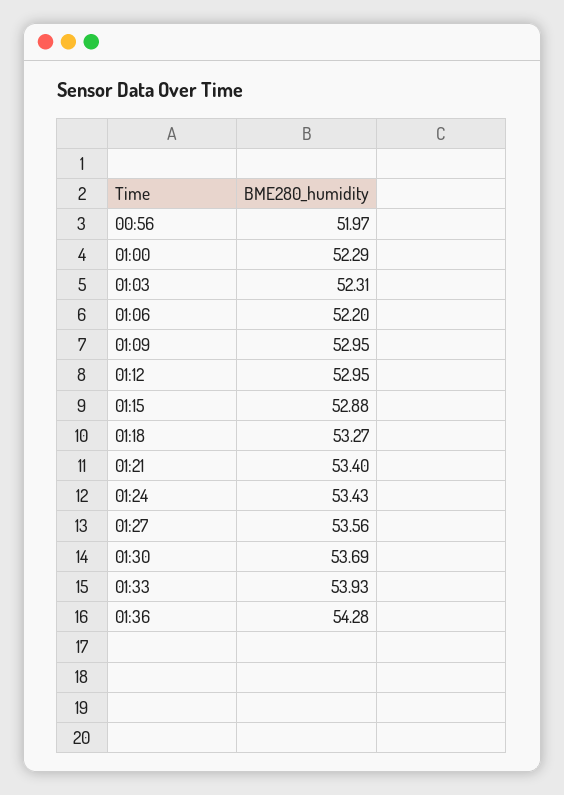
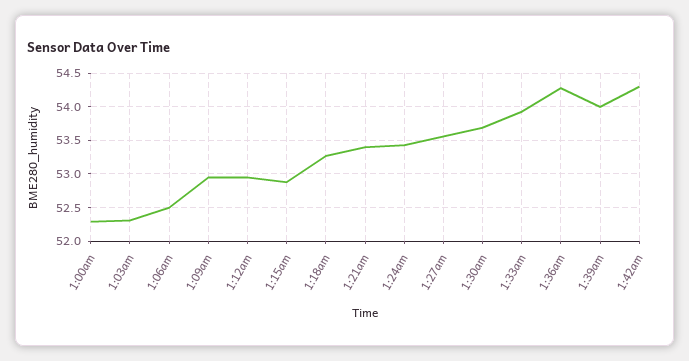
00:56: 51.97 -> none
01:06: 52.2 -> 52.5
1:39am: none -> 54
1:42am: none -> 54.3

